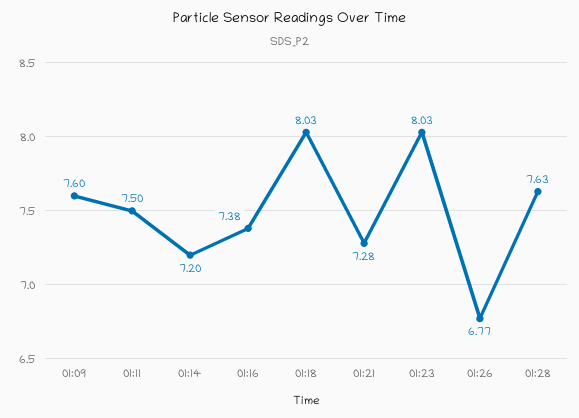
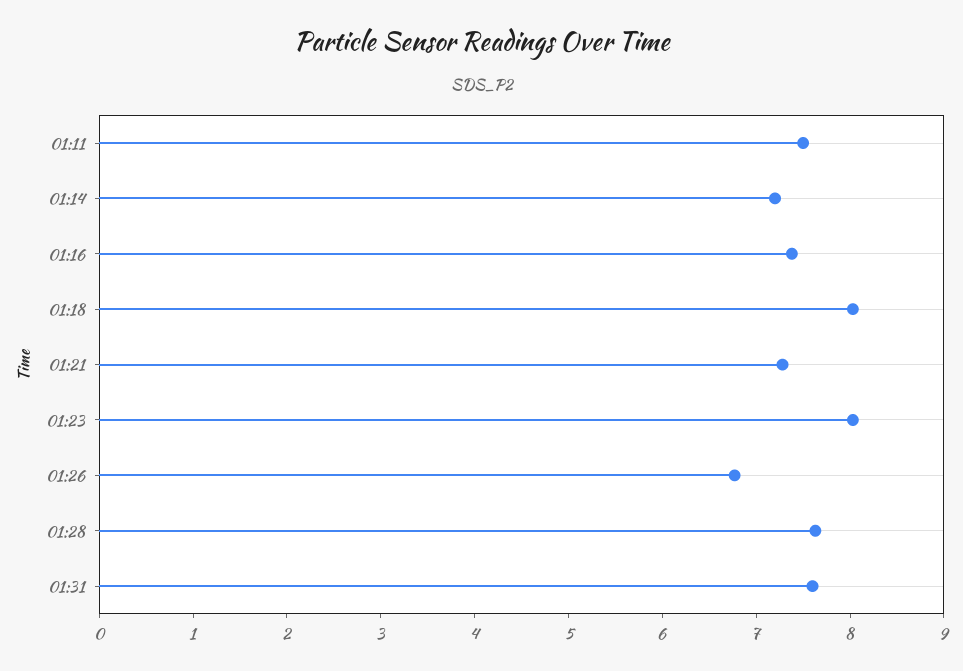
01:09: 7.6 -> none
01:31: none -> 7.6

